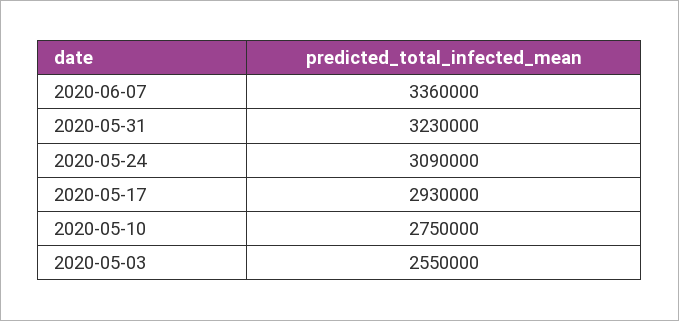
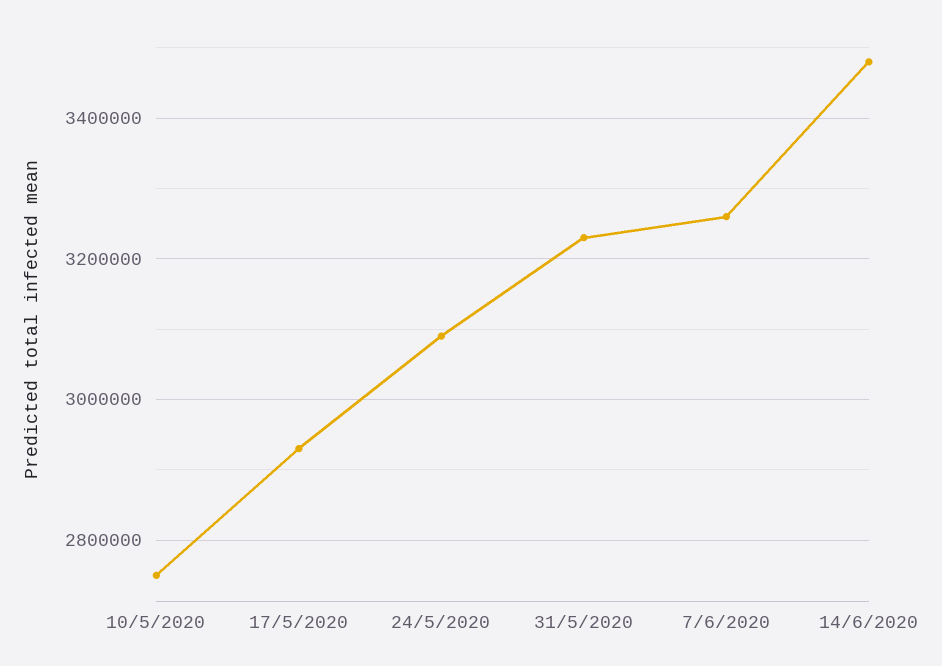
2020-06-07: 3360000 -> 3260000
2020-05-03: 2550000 -> none
14/6/2020: none -> 3480000

